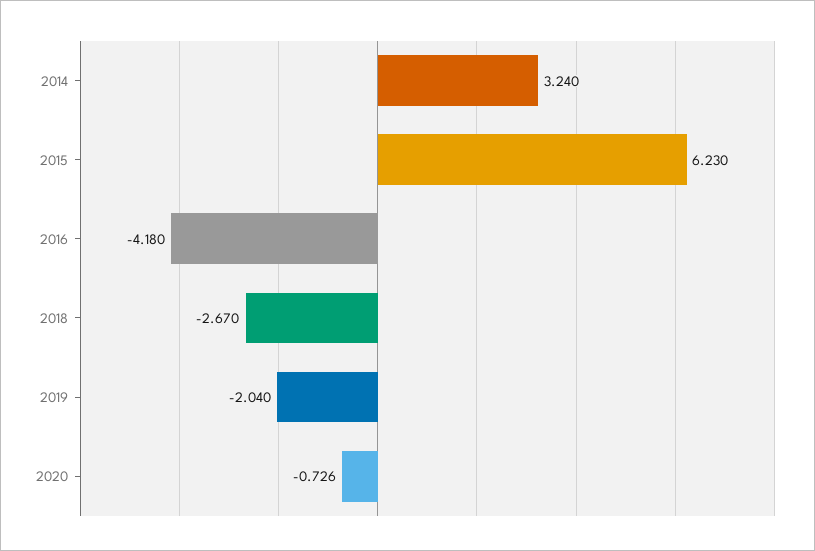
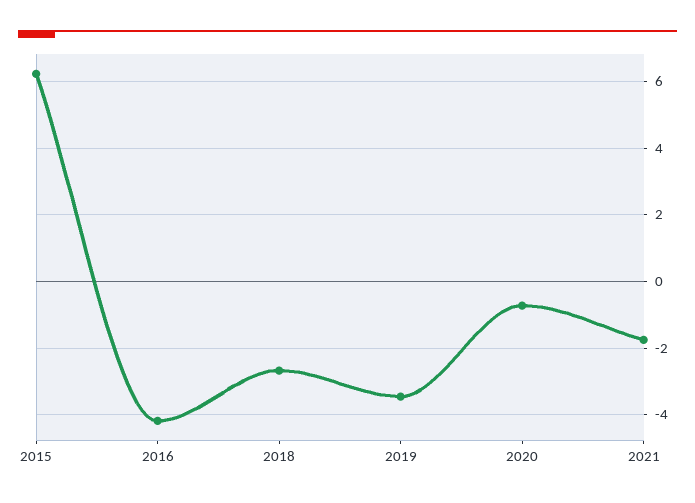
2014: 3.24 -> none
2019: -2.04 -> -3.4
2021: none -> -1.8

